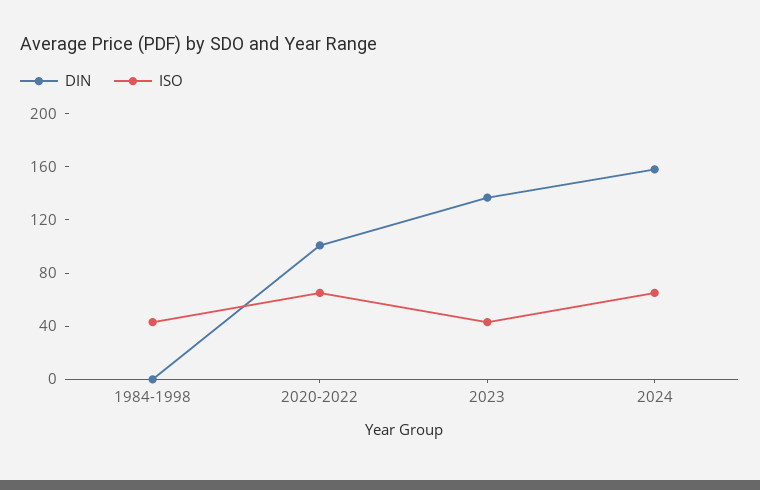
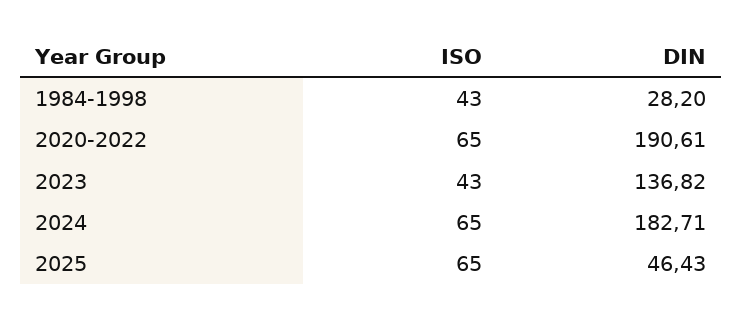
DIN, 1984-1998: 0 -> 28.2
DIN, 2020-2022: 100 -> 190.61
DIN, 2024: 160 -> 182.71
ISO, 2025: none -> 65
DIN, 2025: none -> 46.43

